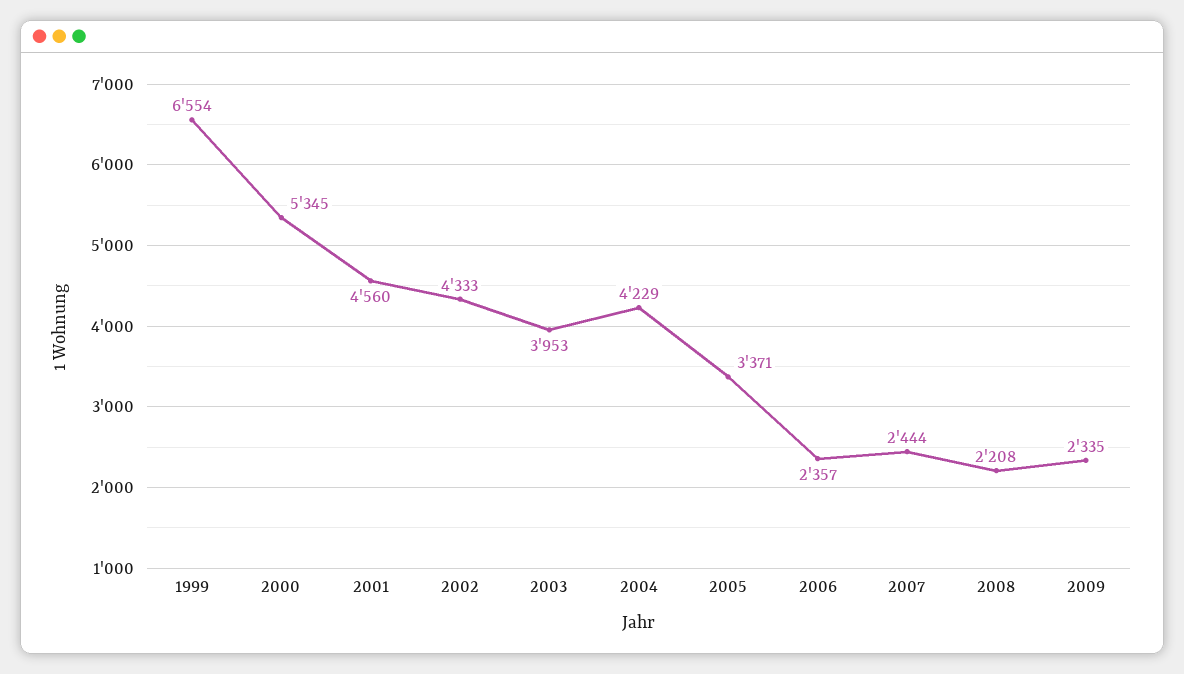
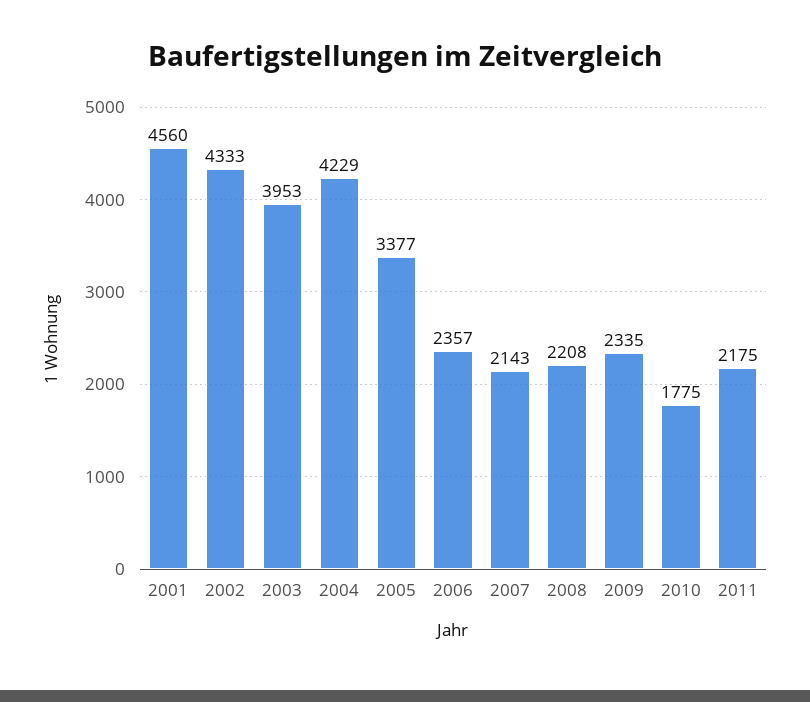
1999: 6554 -> none
2000: 5345 -> none
2005: 3371 -> 3377
2007: 2444 -> 2143
2010: none -> 1775
2011: none -> 2175

